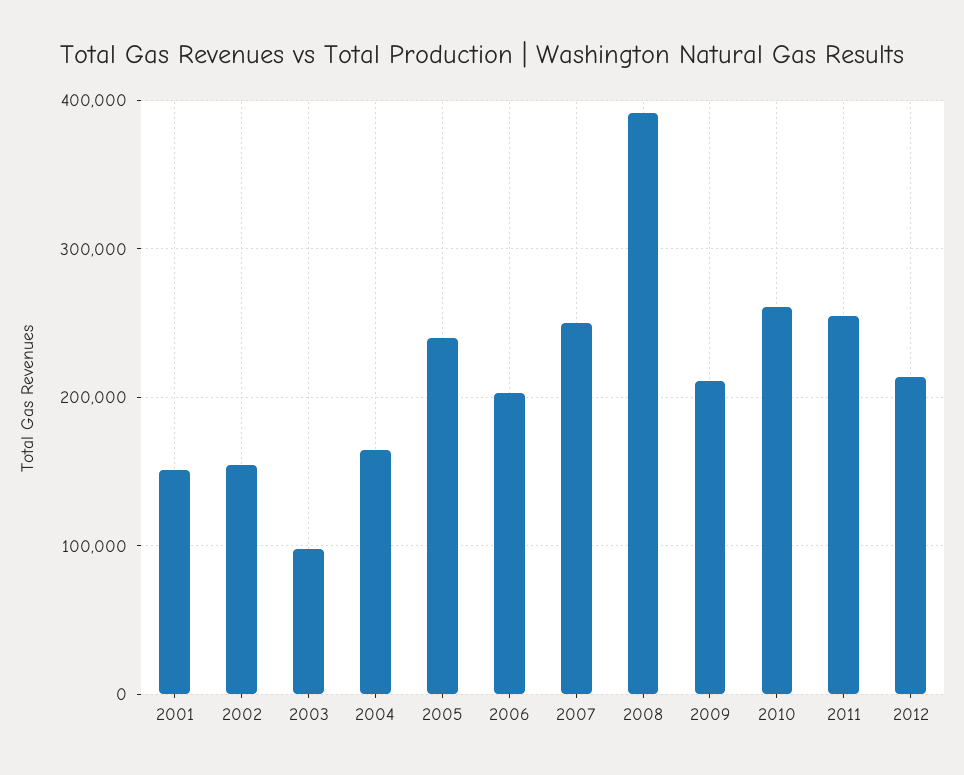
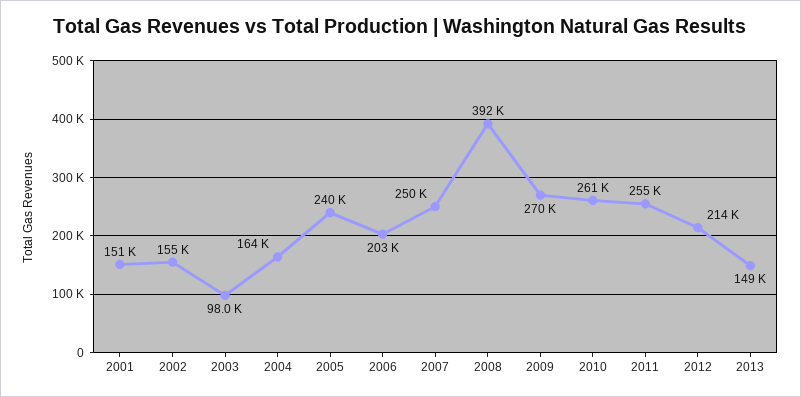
2009: 210000 -> 270000
2013: none -> 149000

